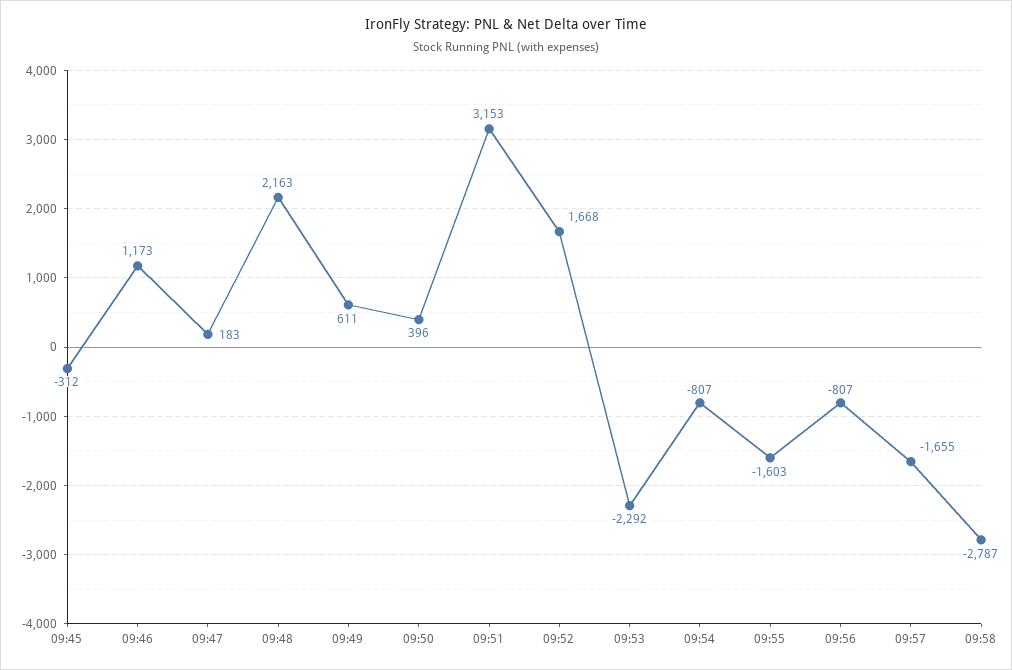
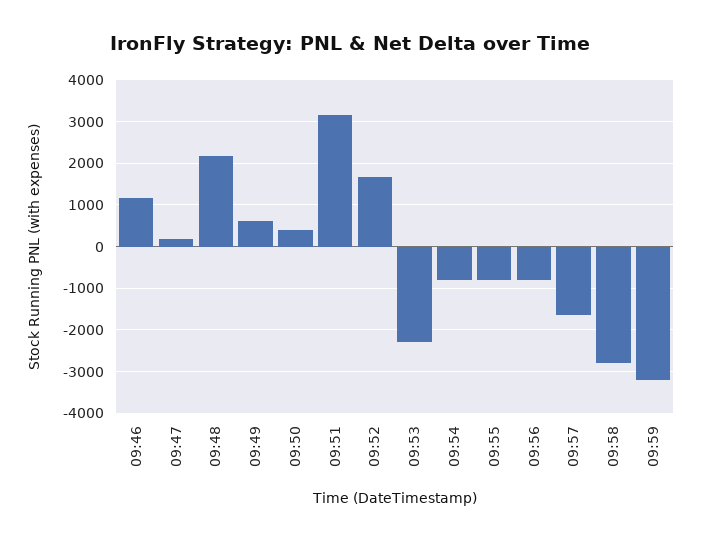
09:45: -312 -> none
09:55: -1603 -> -800
09:59: none -> -3200

